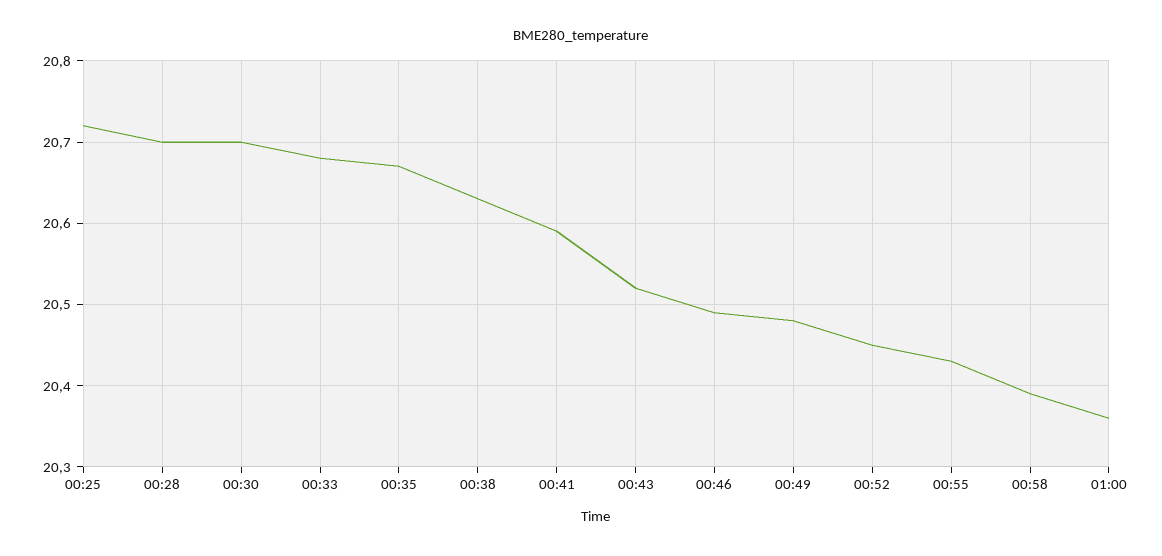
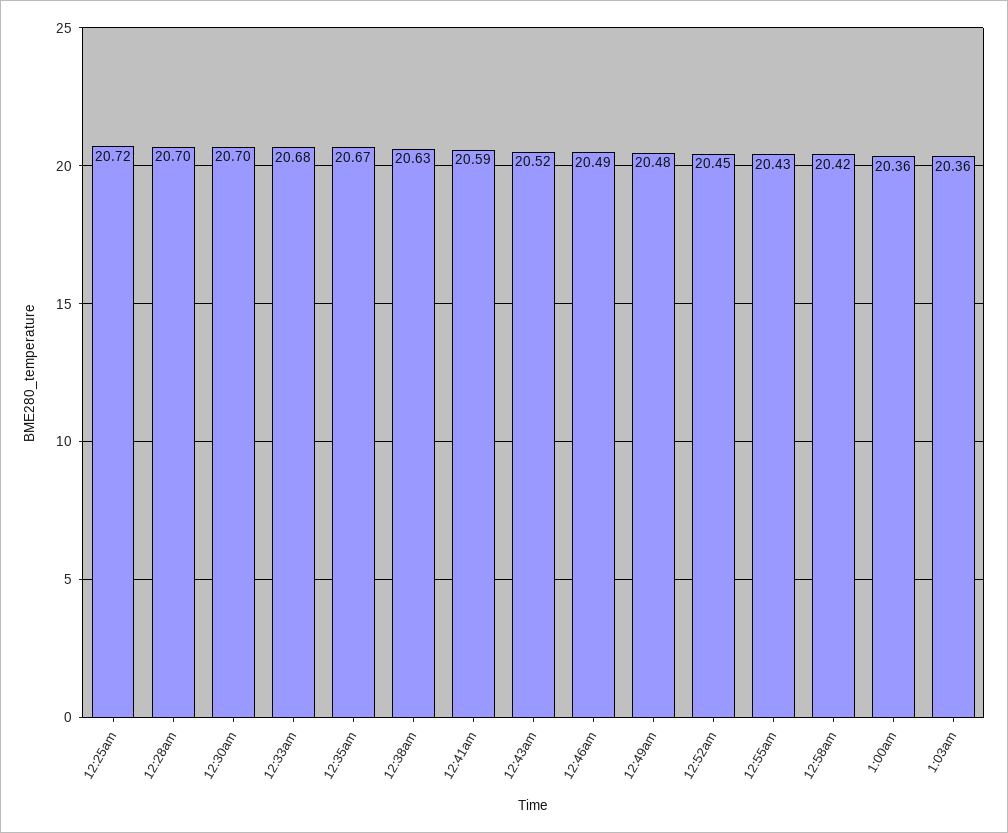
00:58: 20.39 -> 20.42
1:03am: none -> 20.36

